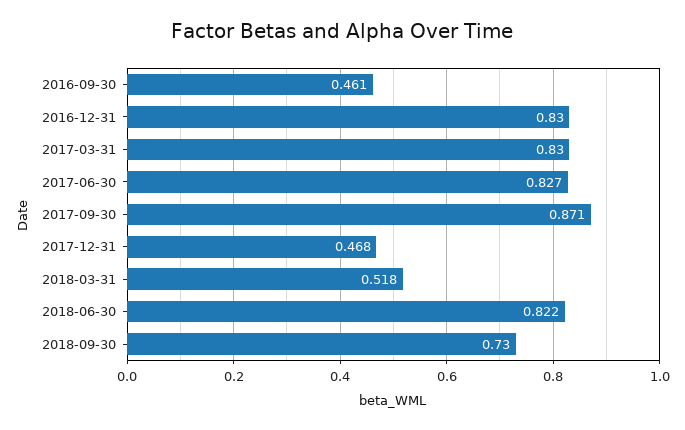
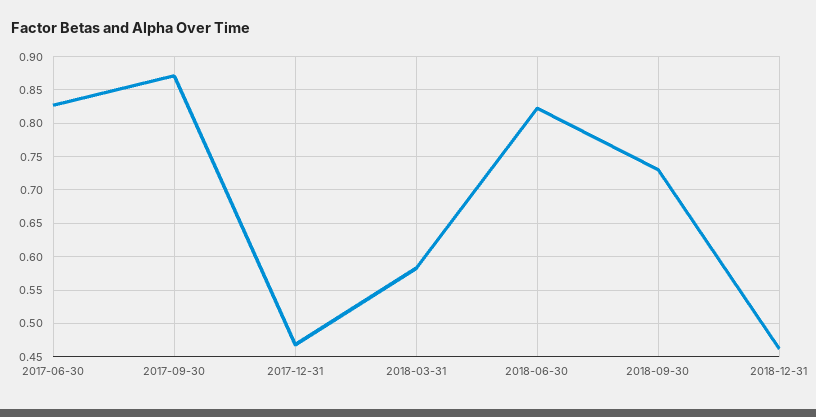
2016-09-30: 0.461 -> none
2016-12-31: 0.83 -> none
2017-03-31: 0.83 -> none
2018-03-31: 0.518 -> 0.58
2018-12-31: none -> 0.46

